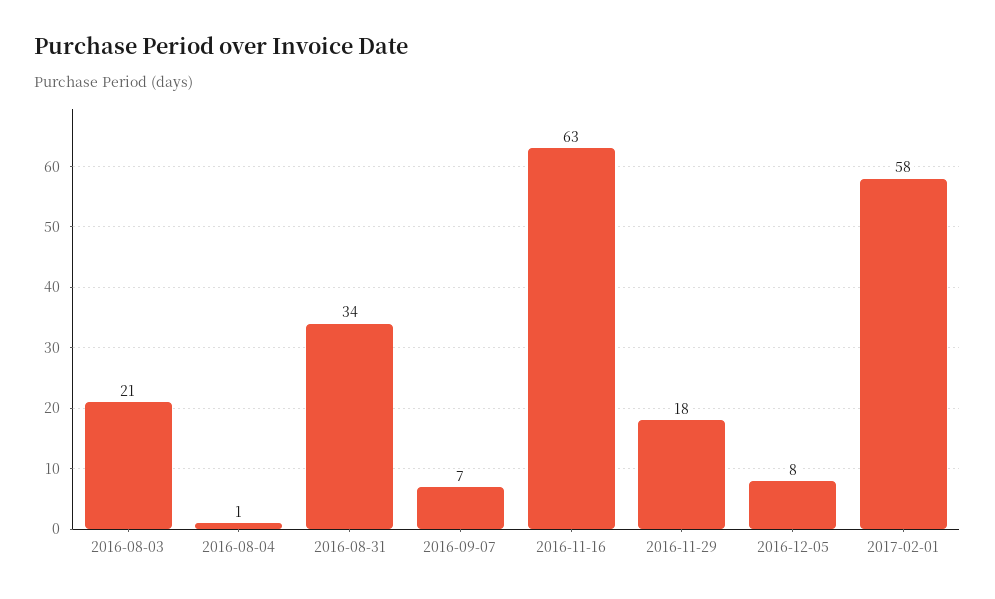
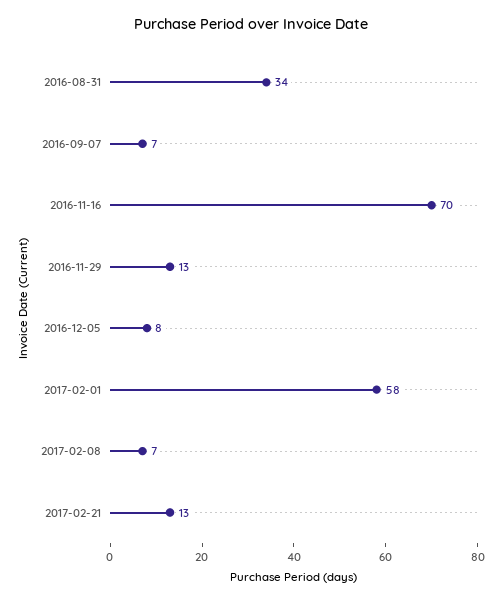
2016-08-03: 21 -> none
2016-08-04: 1 -> none
2016-11-16: 63 -> 70
2016-11-29: 18 -> 13
2017-02-08: none -> 7
2017-02-21: none -> 13

